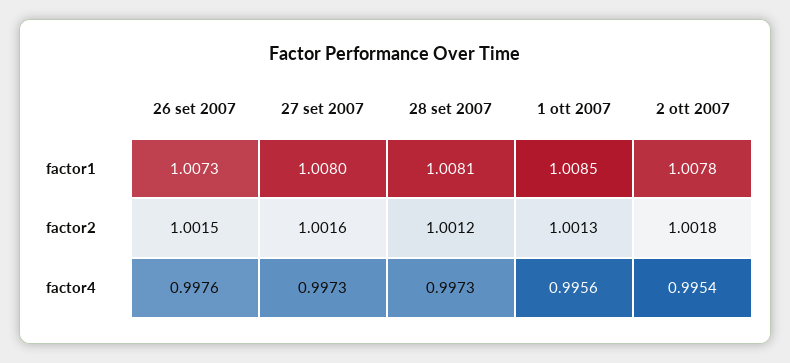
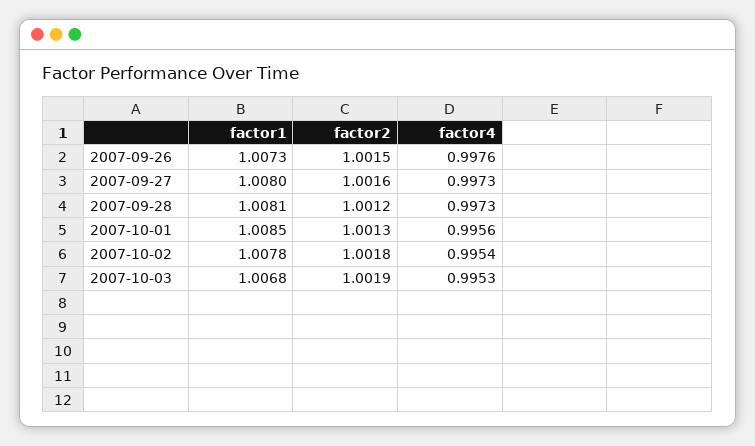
2007-10-03, factor1: none -> 1.0068
2007-10-03, factor2: none -> 1.0019
2007-10-03, factor4: none -> 0.9953

